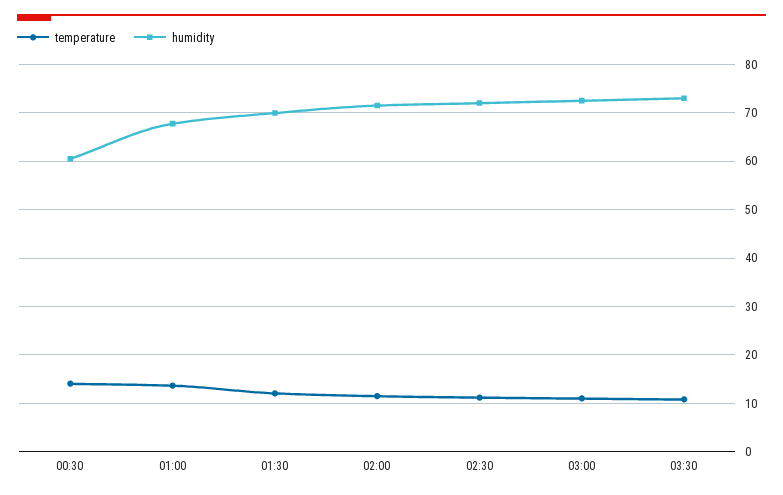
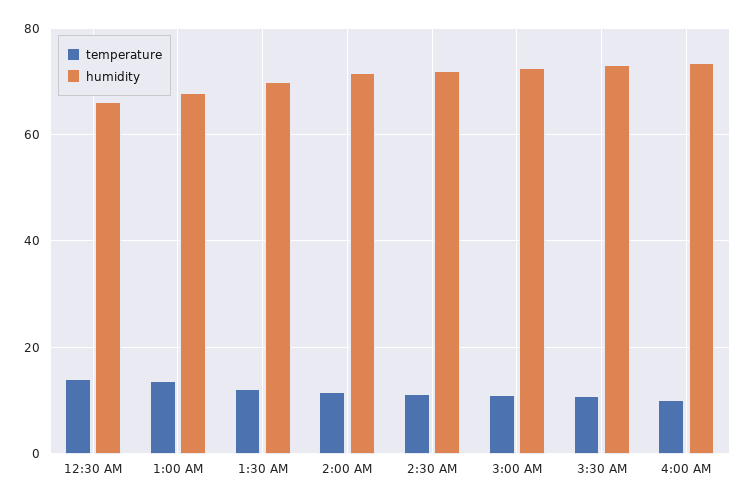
humidity, 00:30: 60 -> 66
temperature, 4:00 AM: none -> 10
humidity, 4:00 AM: none -> 74

